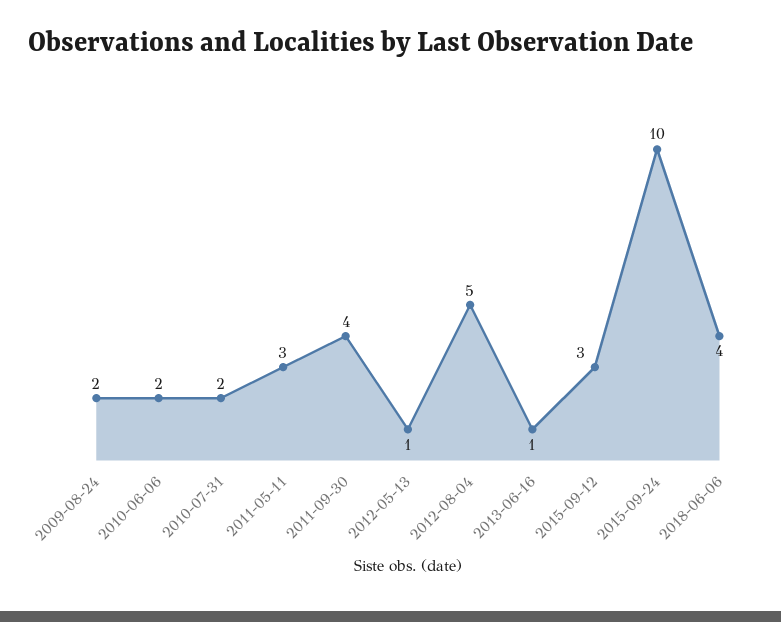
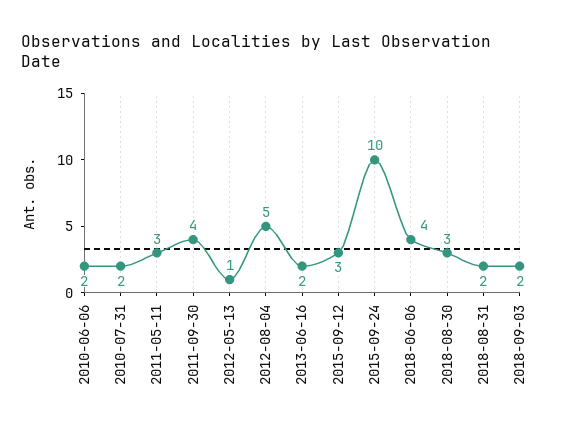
2009-08-24: 2 -> none
2013-06-16: 1 -> 2
2018-08-30: none -> 3
2018-08-31: none -> 2
2018-09-03: none -> 2

